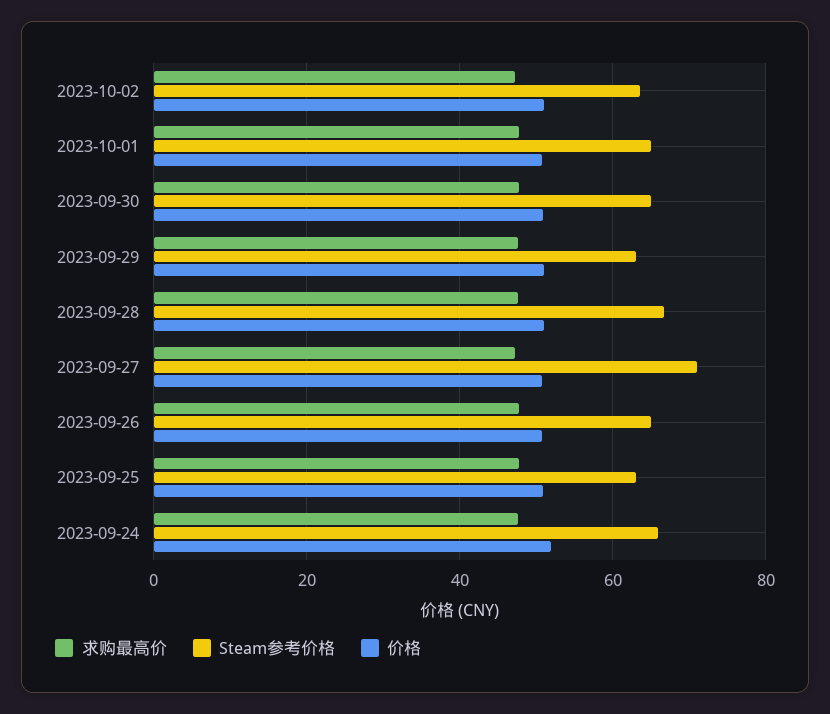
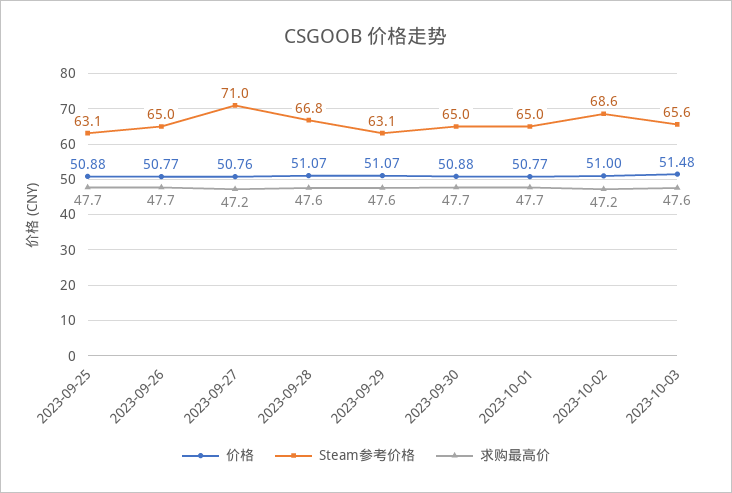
Steam参考价格, 2023-10-02: 64 -> 68.6
求购最高价, 2023-09-24: 48 -> none
Steam参考价格, 2023-09-24: 66 -> none
价格, 2023-09-24: 52 -> none
价格, 2023-10-03: none -> 51.48
Steam参考价格, 2023-10-03: none -> 65.6
求购最高价, 2023-10-03: none -> 47.6

